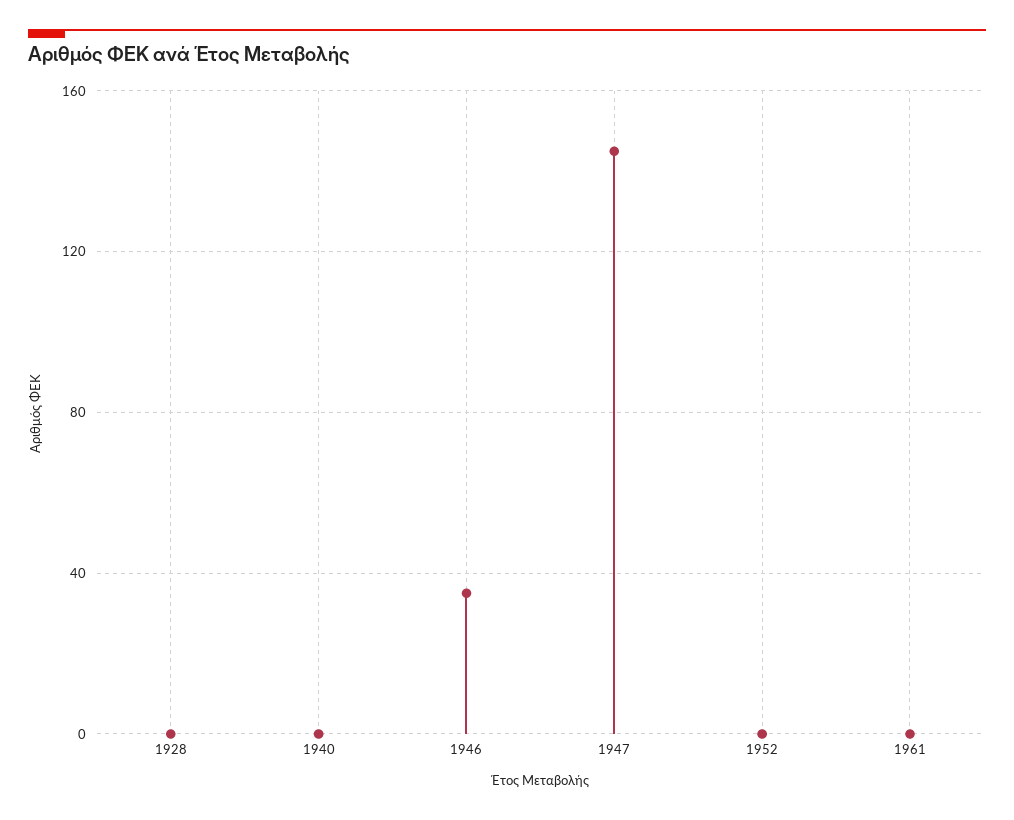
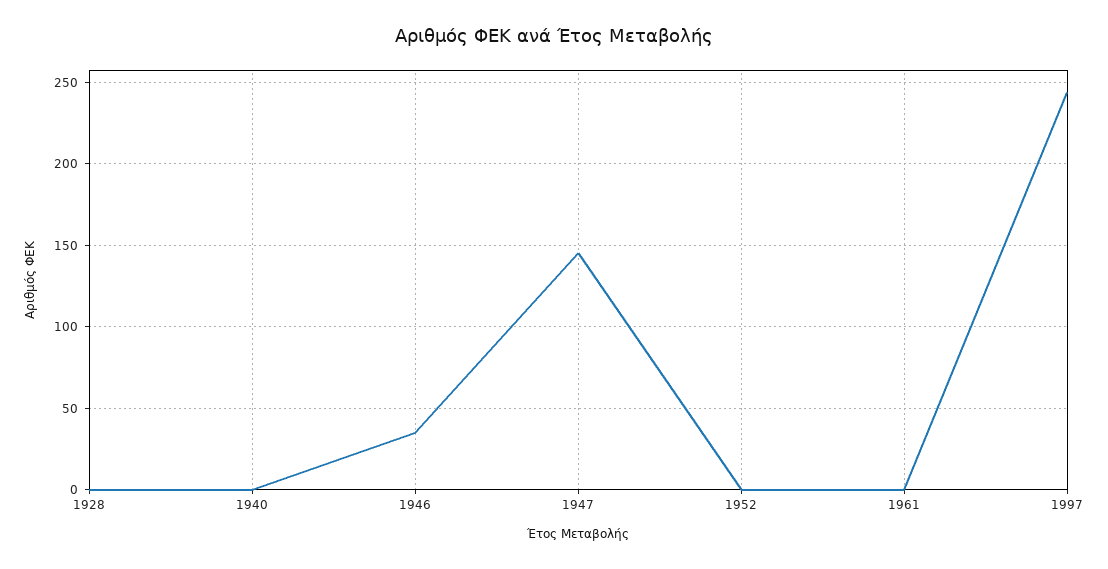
1997: none -> 245

